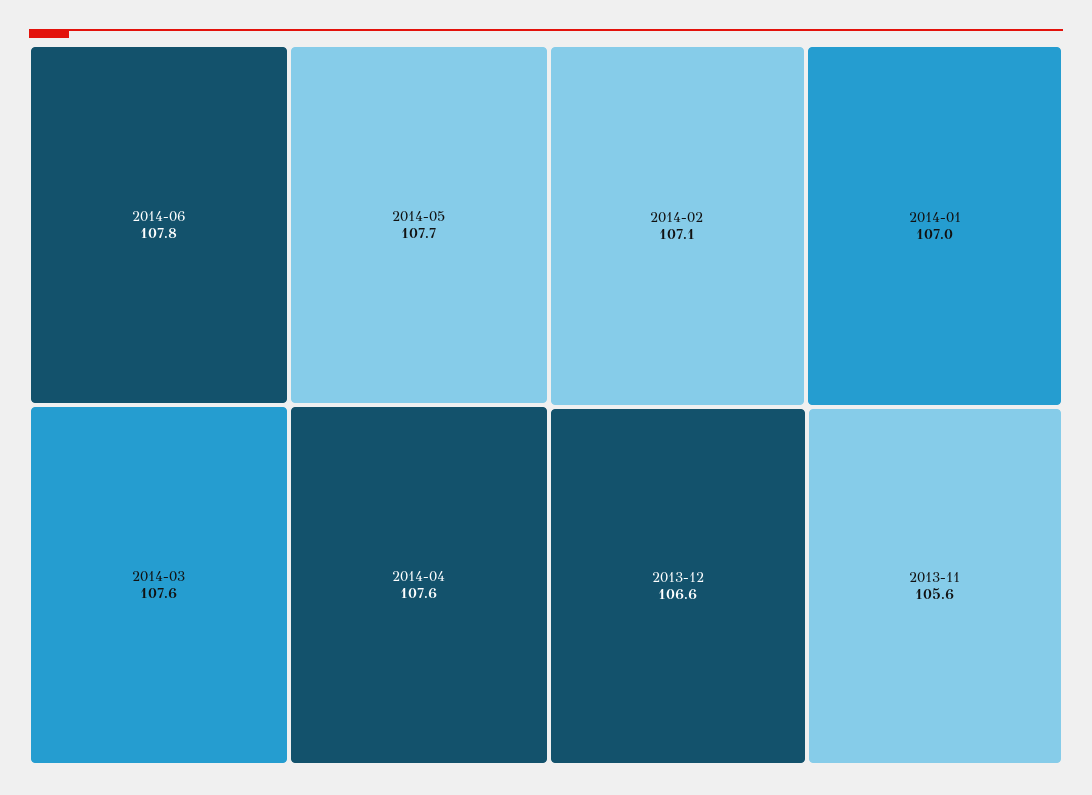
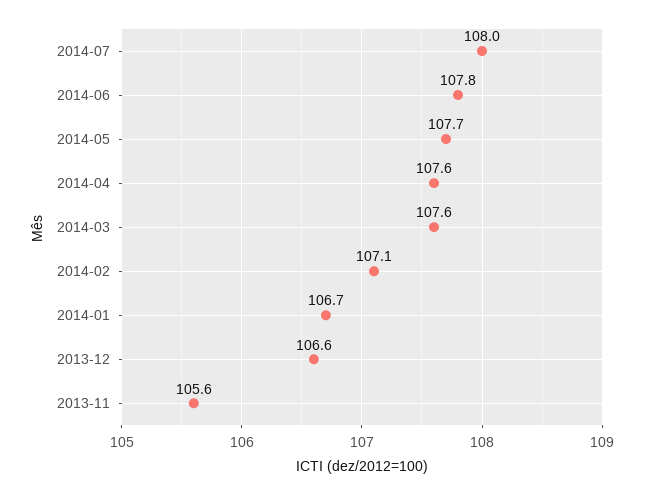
2014-01: 107 -> 106.7
2014-07: none -> 108

